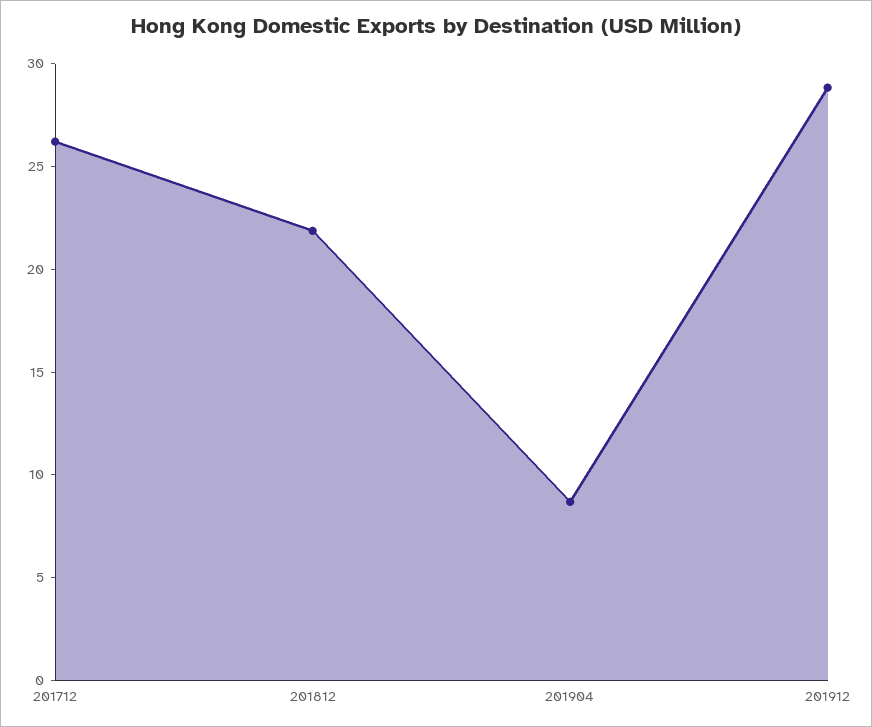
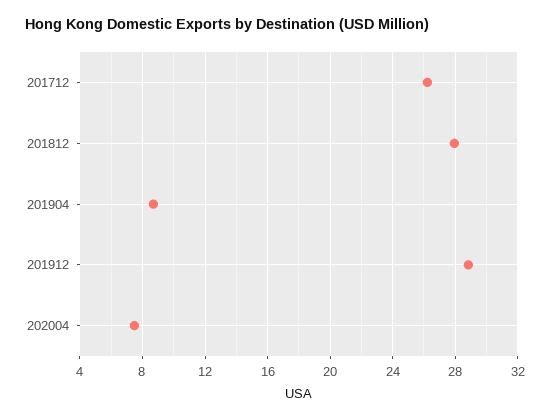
201812: 22 -> 28
202004: none -> 7.5

